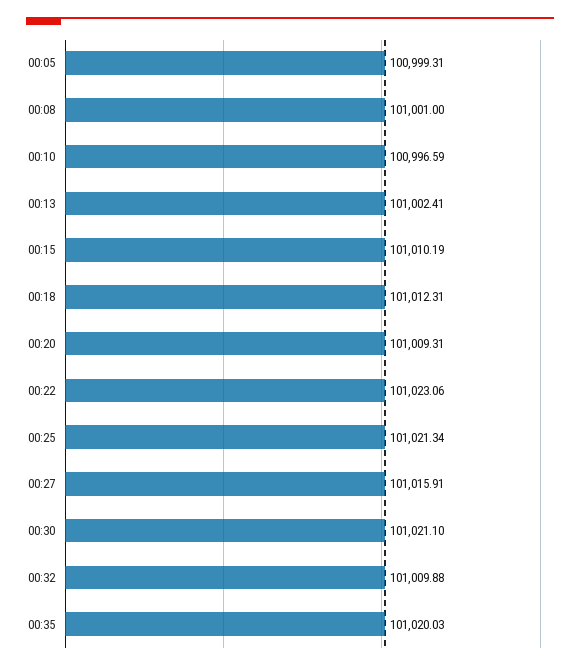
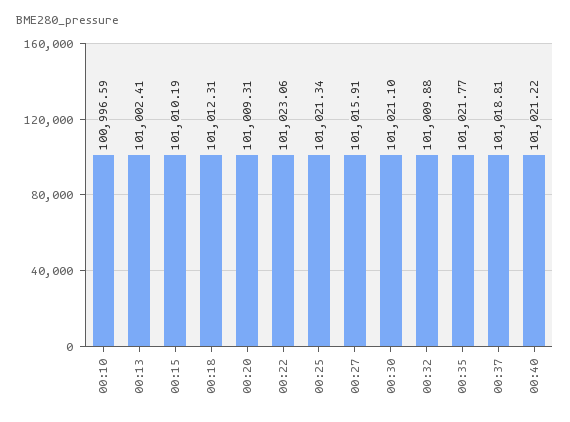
00:05: 100999.31 -> none
00:08: 101001 -> none
00:35: 101020.03 -> 101021.77
00:37: none -> 101018.81
00:40: none -> 101021.22

